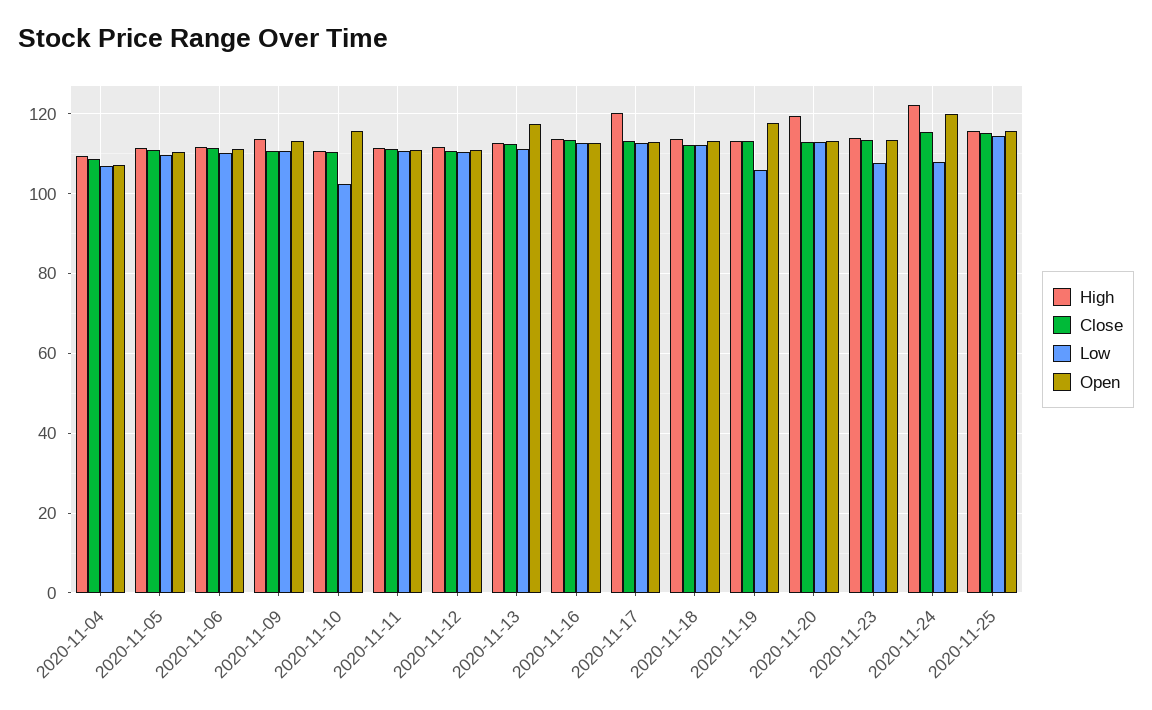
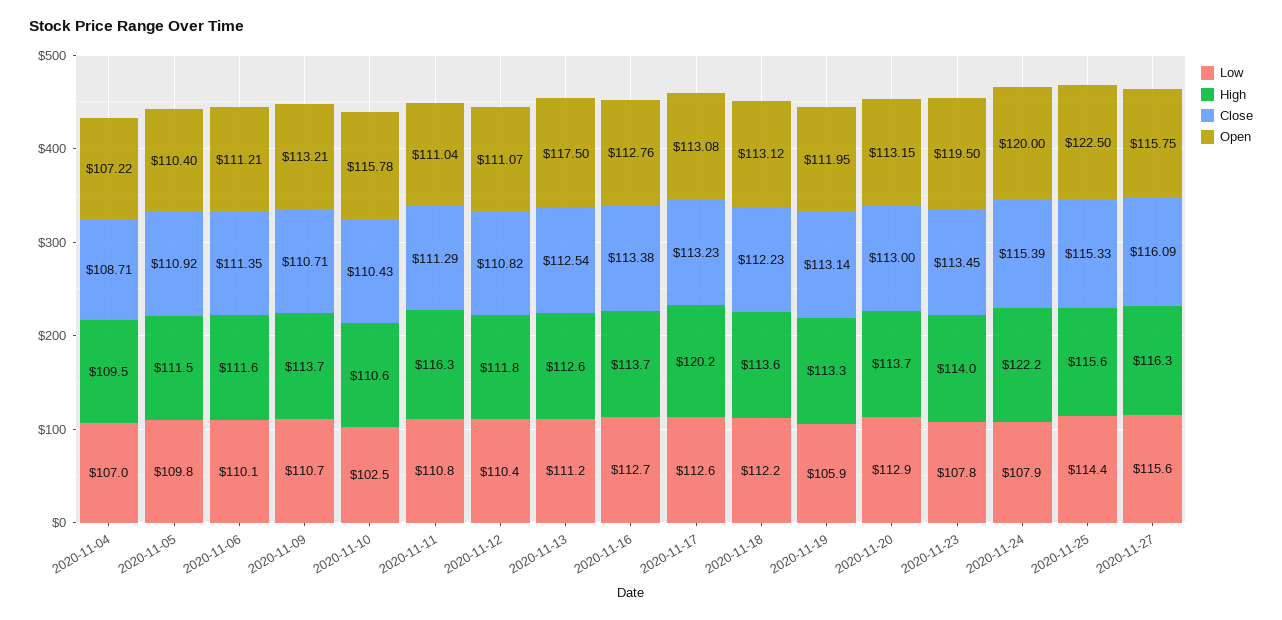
High, 2020-11-11: 112 -> 116.3
Open, 2020-11-19: 118 -> 111.95
High, 2020-11-20: 120 -> 113.7
Open, 2020-11-23: 114 -> 119.5
Open, 2020-11-25: 116 -> 122.5
Low, 2020-11-27: none -> 115.6
High, 2020-11-27: none -> 116.3
Close, 2020-11-27: none -> 116.09
Open, 2020-11-27: none -> 115.75

